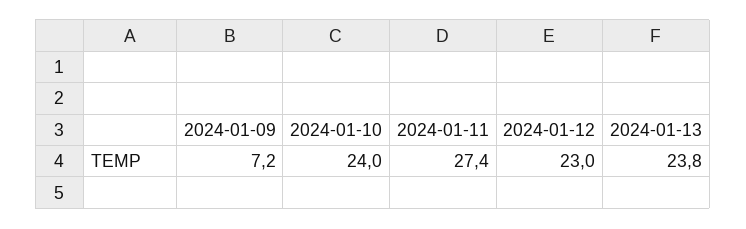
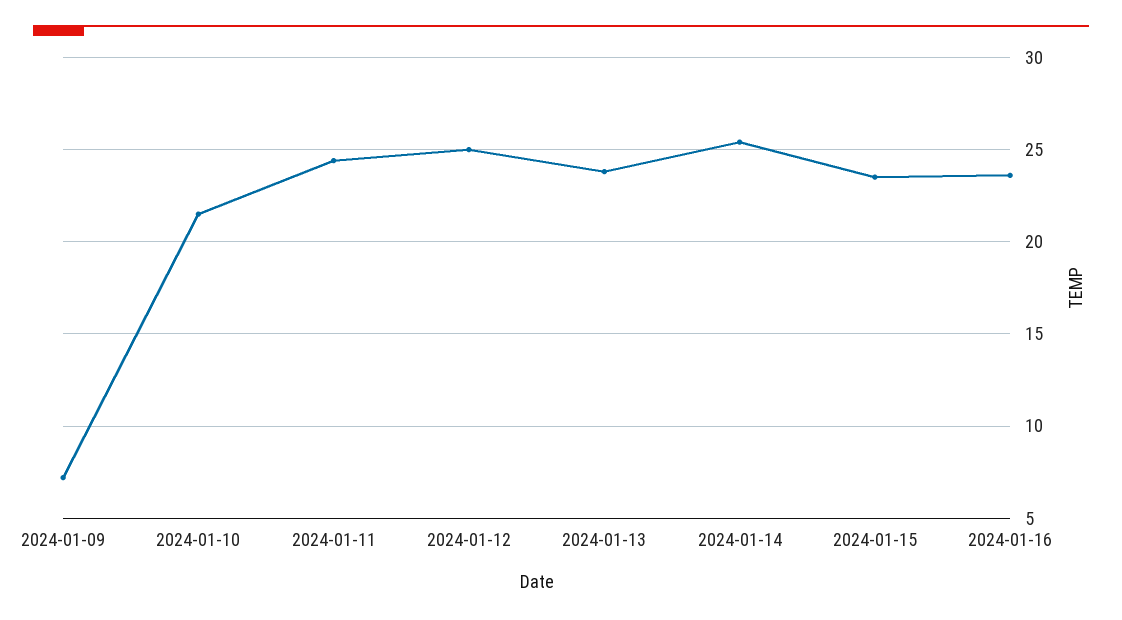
2024-01-10: 24 -> 21.5
2024-01-11: 27.4 -> 24.5
2024-01-12: 23 -> 25
2024-01-14: none -> 25.5
2024-01-15: none -> 23.5
2024-01-16: none -> 23.5

